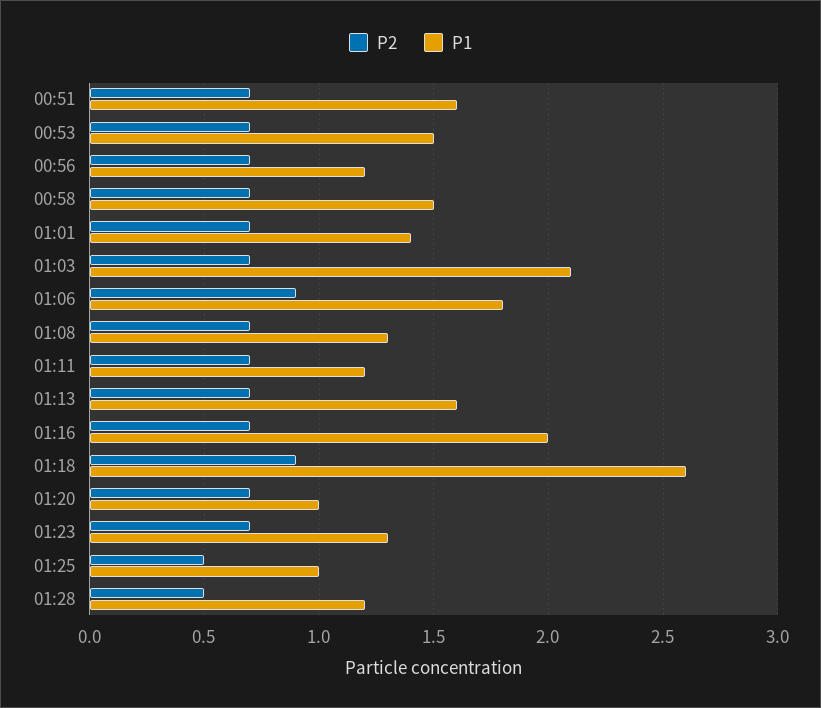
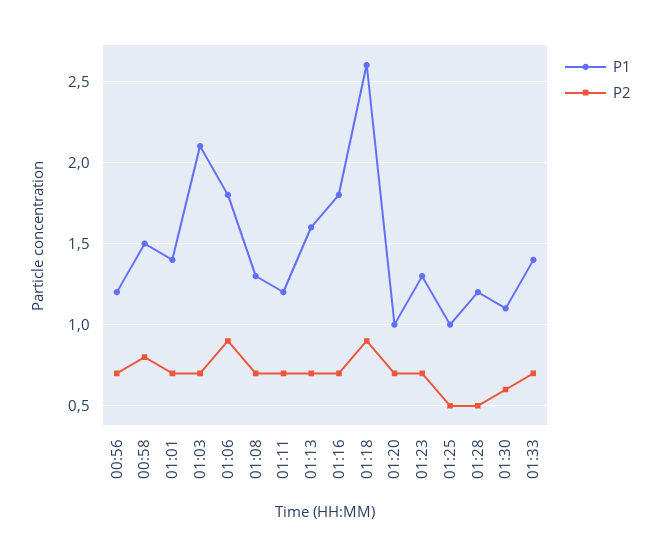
P2, 00:51: 0.7 -> none
P1, 00:51: 1.6 -> none
P2, 00:53: 0.7 -> none
P1, 00:53: 1.5 -> none
P2, 00:58: 0.7 -> 0.8
P1, 01:16: 2 -> 1.8
P1, 01:30: none -> 1.1
P2, 01:30: none -> 0.6
P1, 01:33: none -> 1.4
P2, 01:33: none -> 0.7

